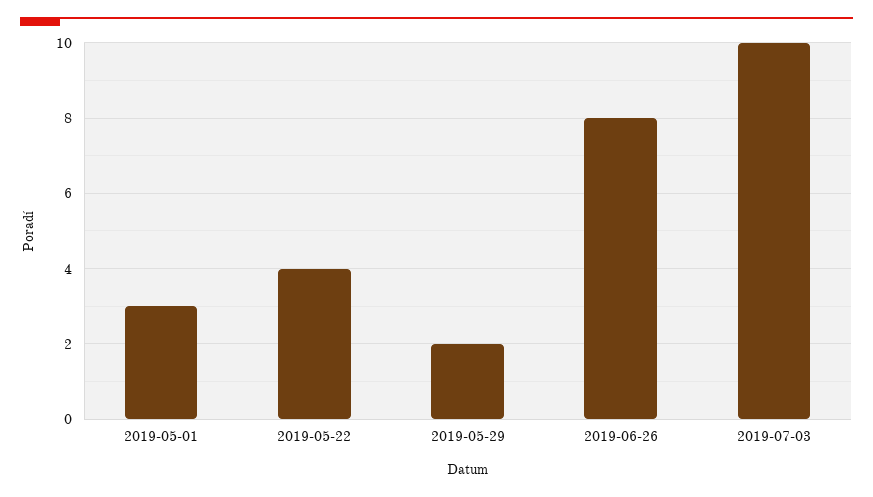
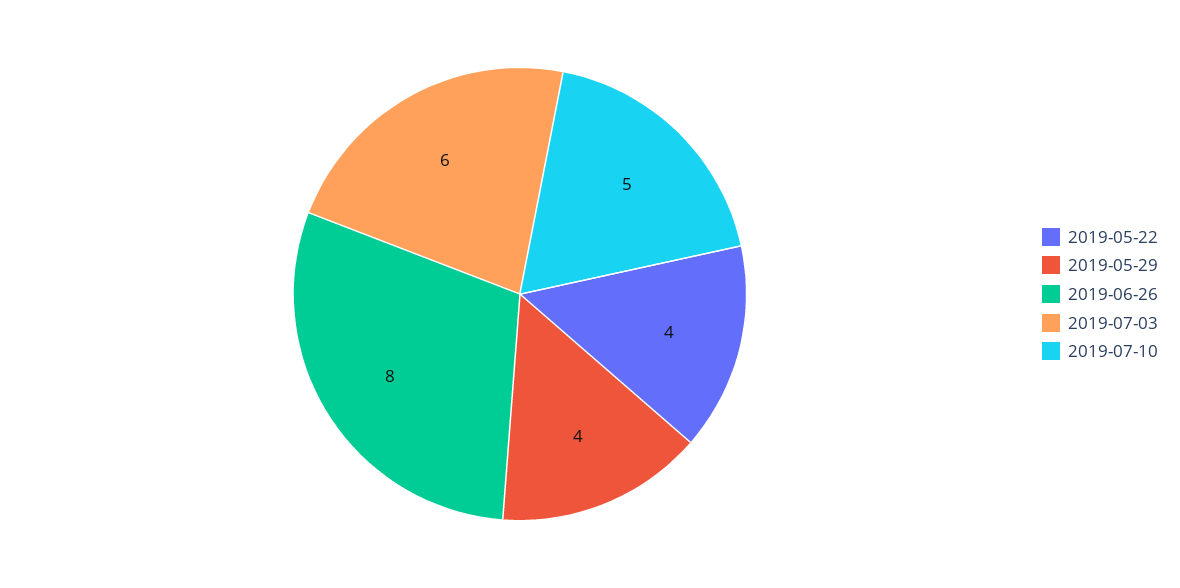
2019-05-01: 3 -> none
2019-05-29: 2 -> 4
2019-07-03: 10 -> 6
2019-07-10: none -> 5

